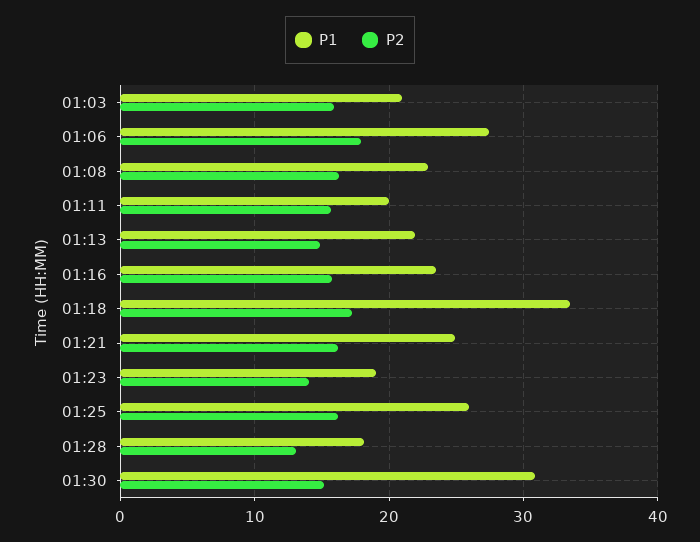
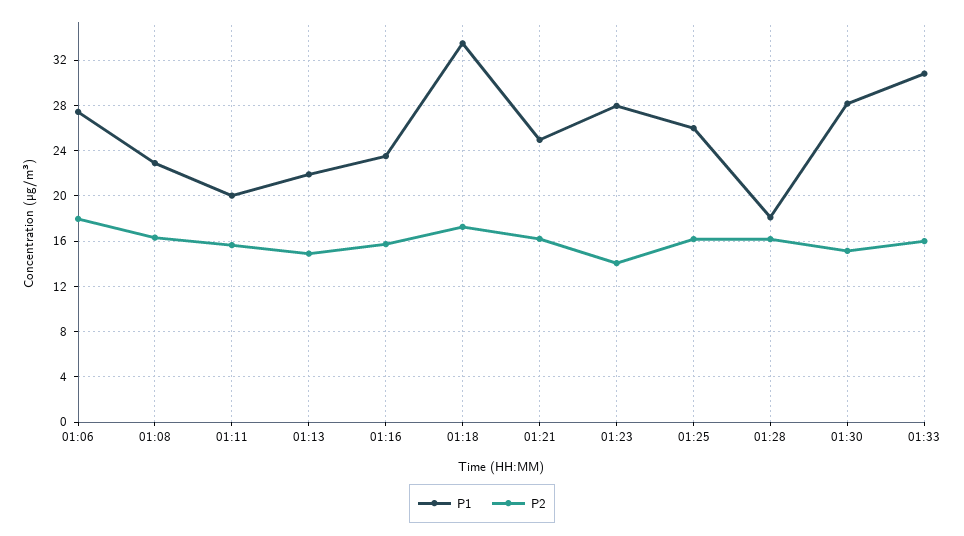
P1, 01:03: 21 -> none
P2, 01:03: 16 -> none
P1, 01:23: 19 -> 28
P2, 01:28: 13 -> 16
P1, 01:30: 31 -> 28
P1, 01:33: none -> 31
P2, 01:33: none -> 16

